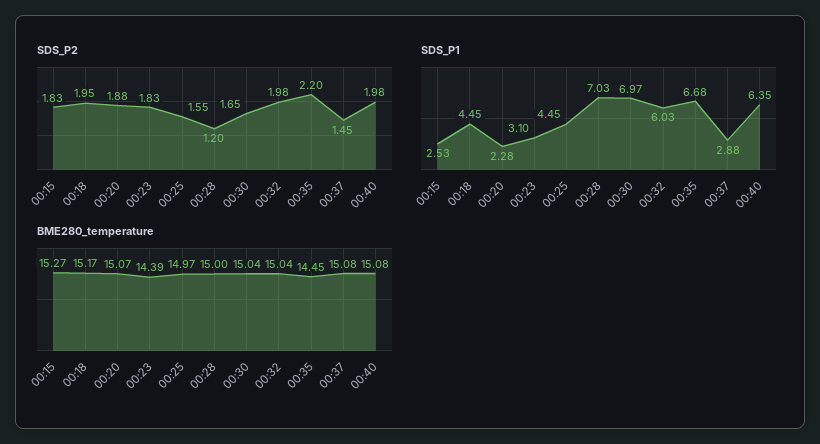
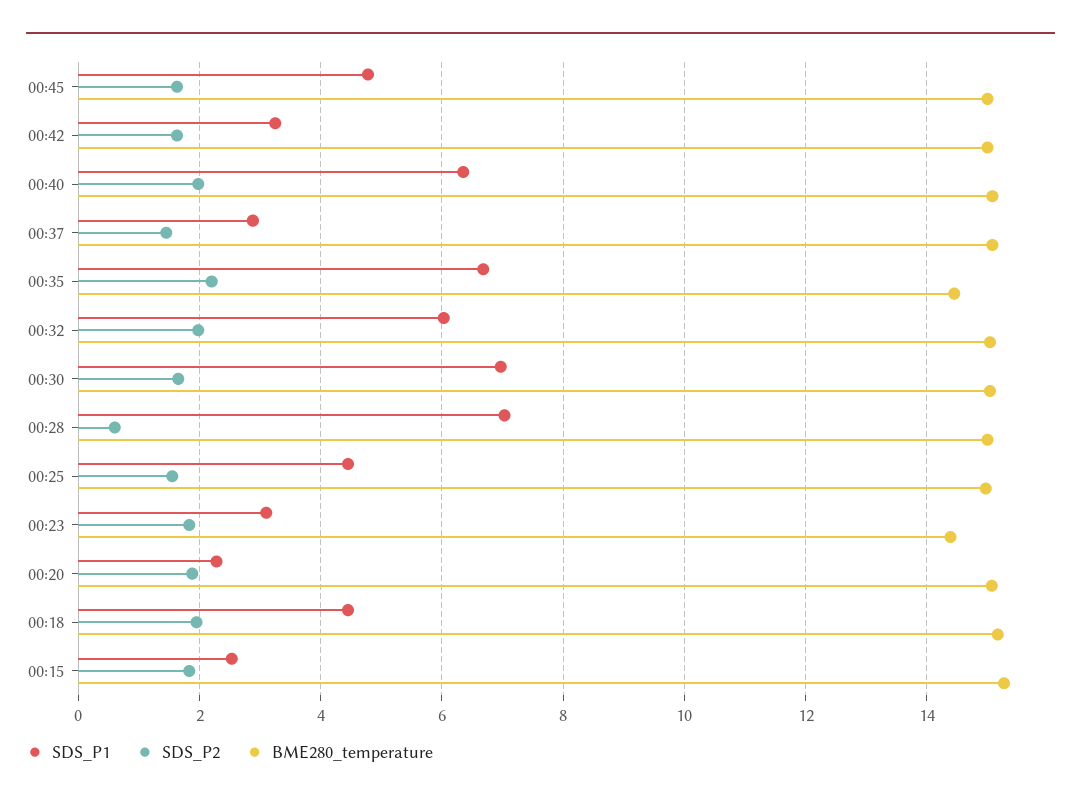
SDS_P2, 00:28: 1.2 -> 0.6
SDS_P1, 00:45: none -> 4.8
SDS_P2, 00:45: none -> 1.6
BME280_temperature, 00:45: none -> 15
SDS_P1, 00:42: none -> 3.2
SDS_P2, 00:42: none -> 1.6
BME280_temperature, 00:42: none -> 15

